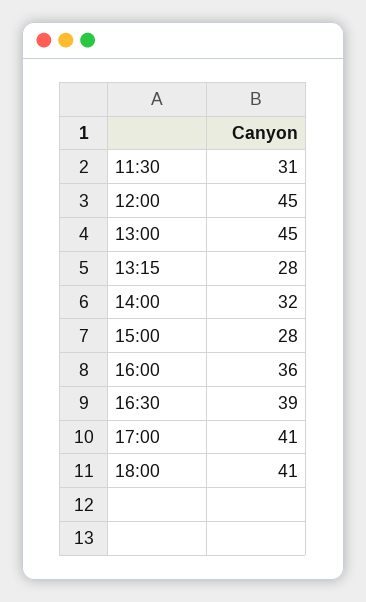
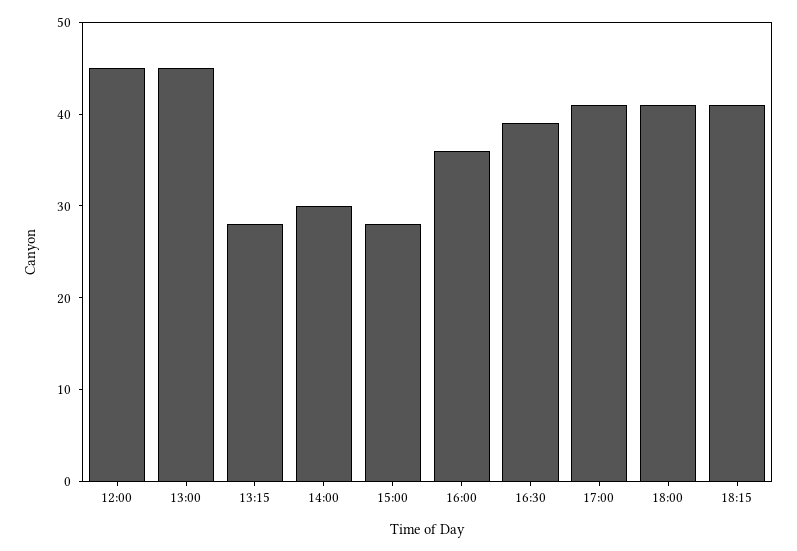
11:30: 31 -> none
14:00: 32 -> 30
18:15: none -> 41

